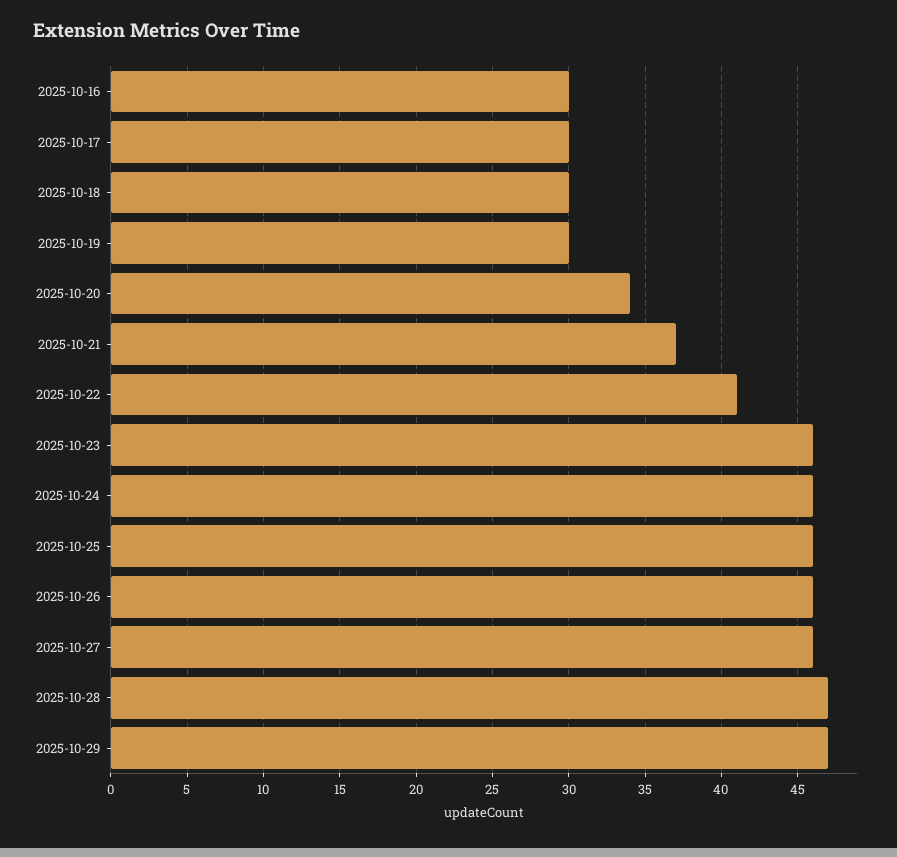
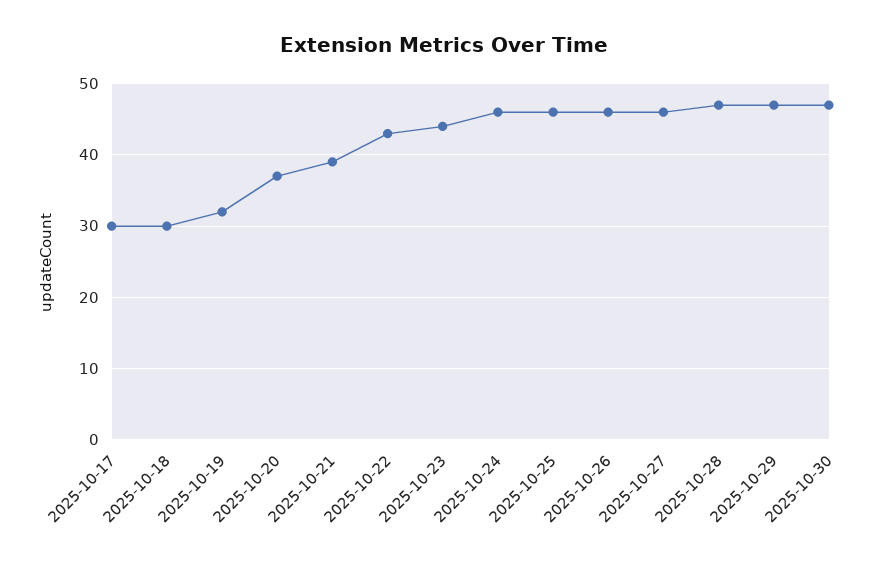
2025-10-16: 30 -> none
2025-10-19: 30 -> 32
2025-10-20: 34 -> 37
2025-10-21: 37 -> 39
2025-10-22: 41 -> 43
2025-10-23: 46 -> 44
2025-10-30: none -> 47

